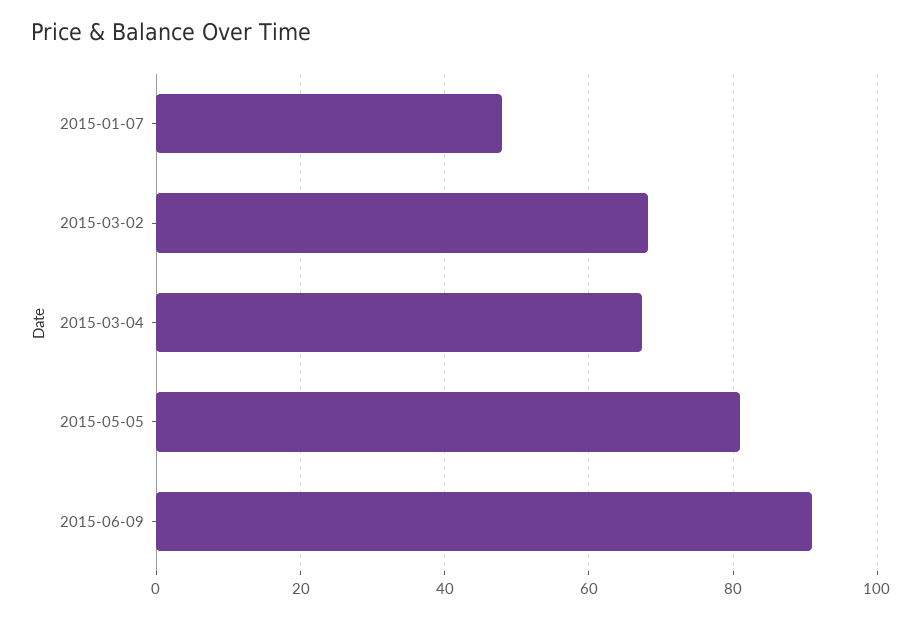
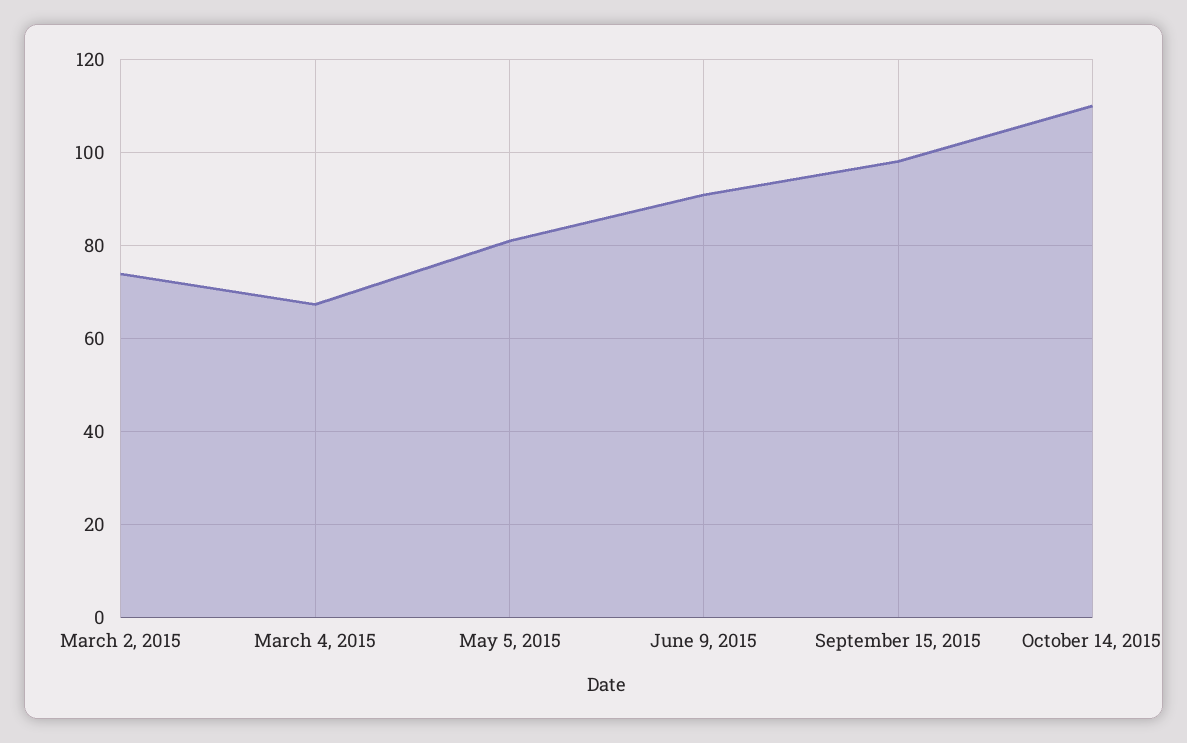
2015-01-07: 48 -> none
2015-03-02: 68 -> 74
September 15, 2015: none -> 98
October 14, 2015: none -> 110

